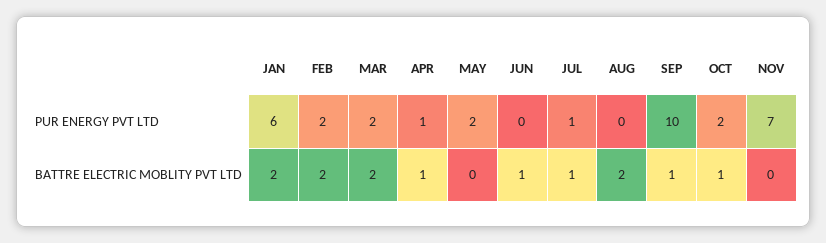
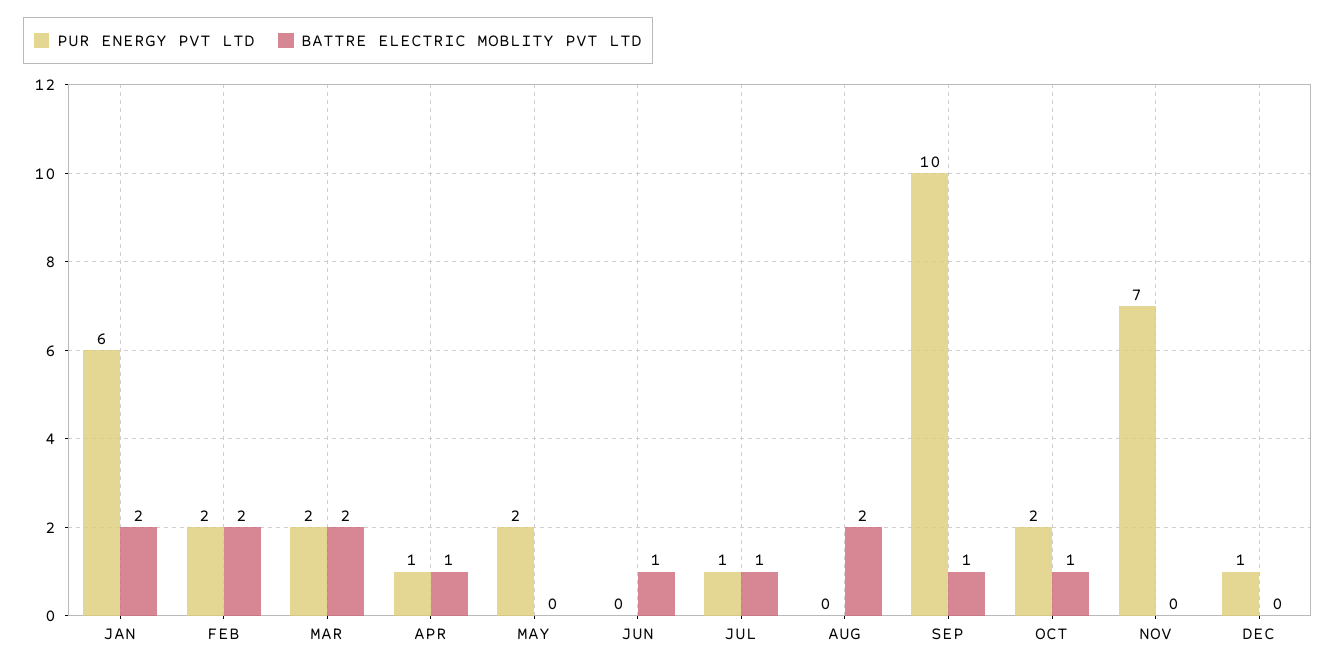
PUR ENERGY PVT LTD, DEC: none -> 1
BATTRE ELECTRIC MOBLITY PVT LTD, DEC: none -> 0

